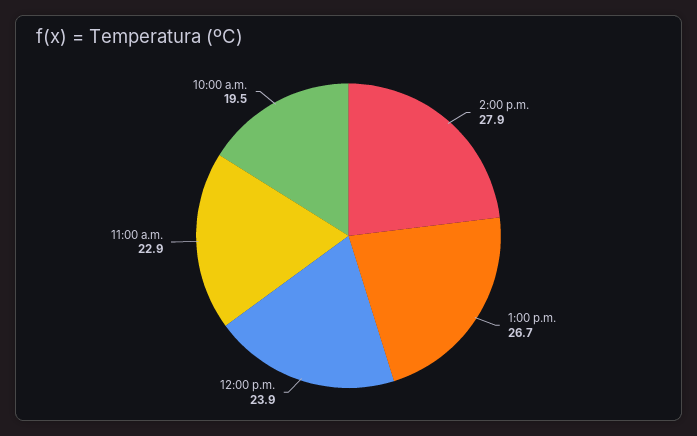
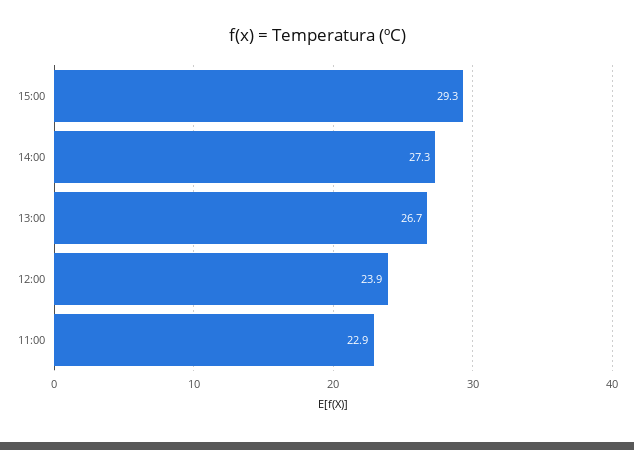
2:00 p.m.: 27.9 -> 27.3
10:00 a.m.: 19.5 -> none
15:00: none -> 29.3

